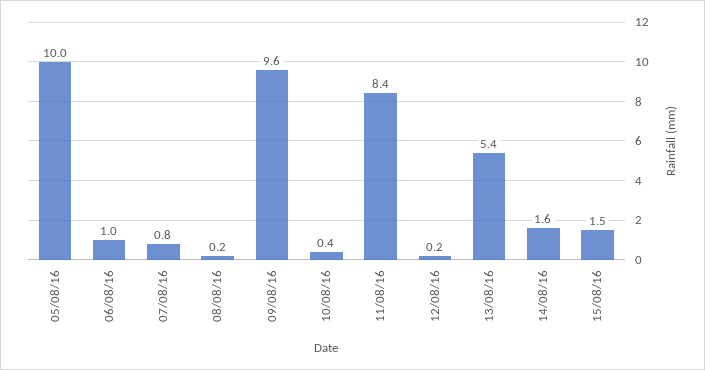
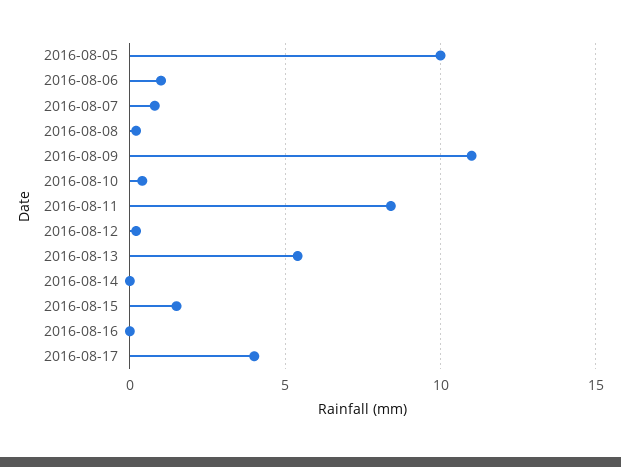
09/08/16: 9.6 -> 11
14/08/16: 1.6 -> 0
2016-08-16: none -> 0
2016-08-17: none -> 4

